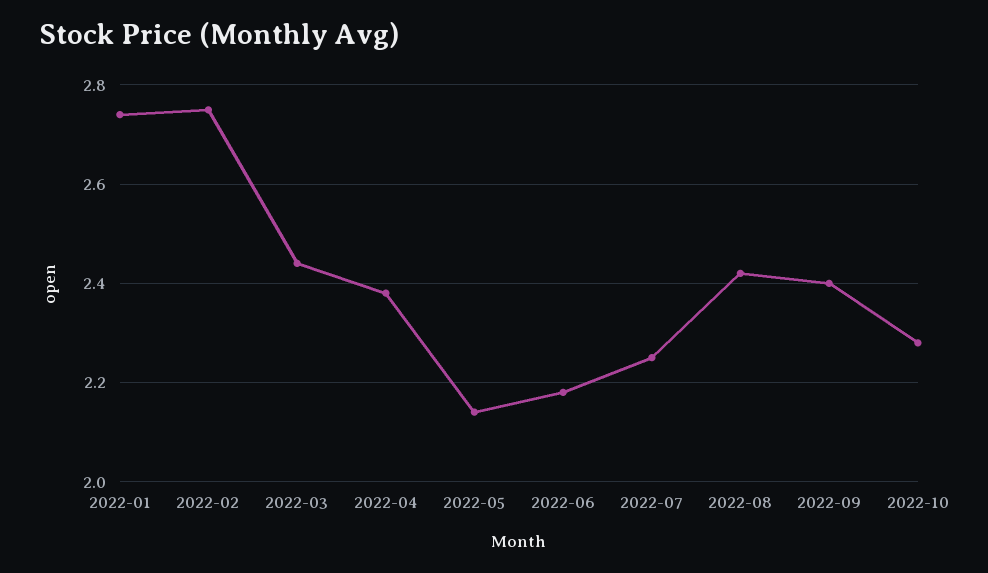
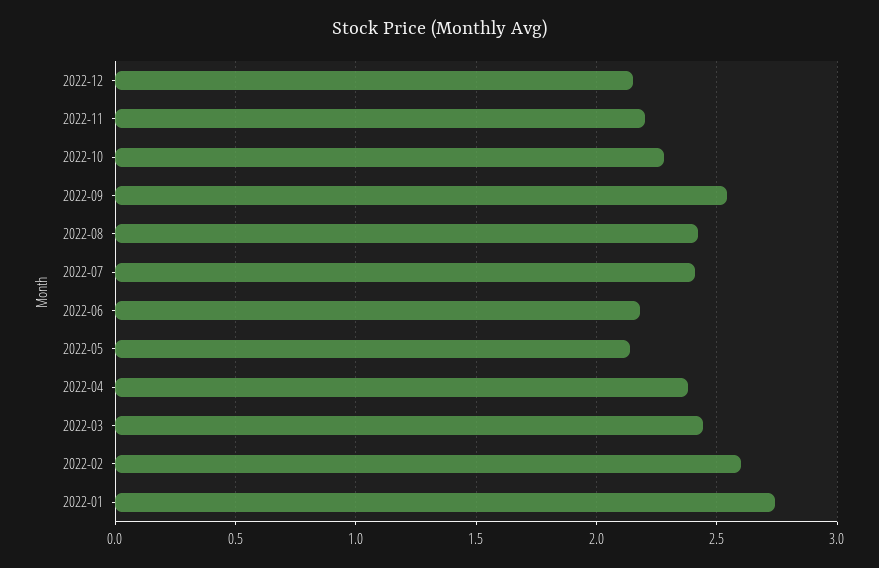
2022-02: 2.75 -> 2.6
2022-07: 2.25 -> 2.4
2022-09: 2.4 -> 2.55
2022-12: none -> 2.15
2022-11: none -> 2.2

